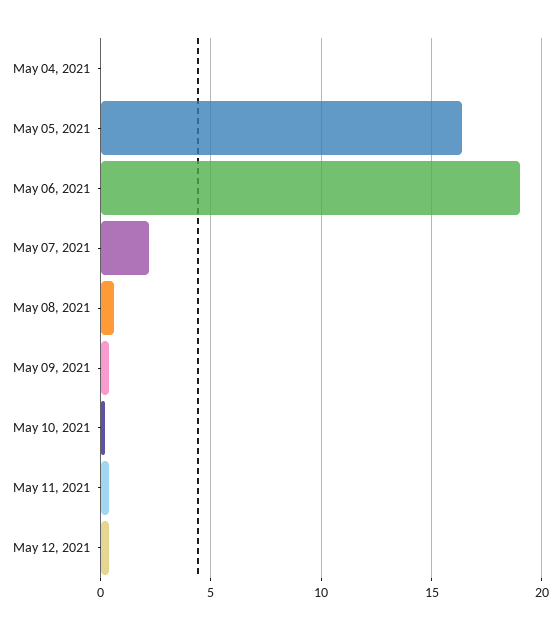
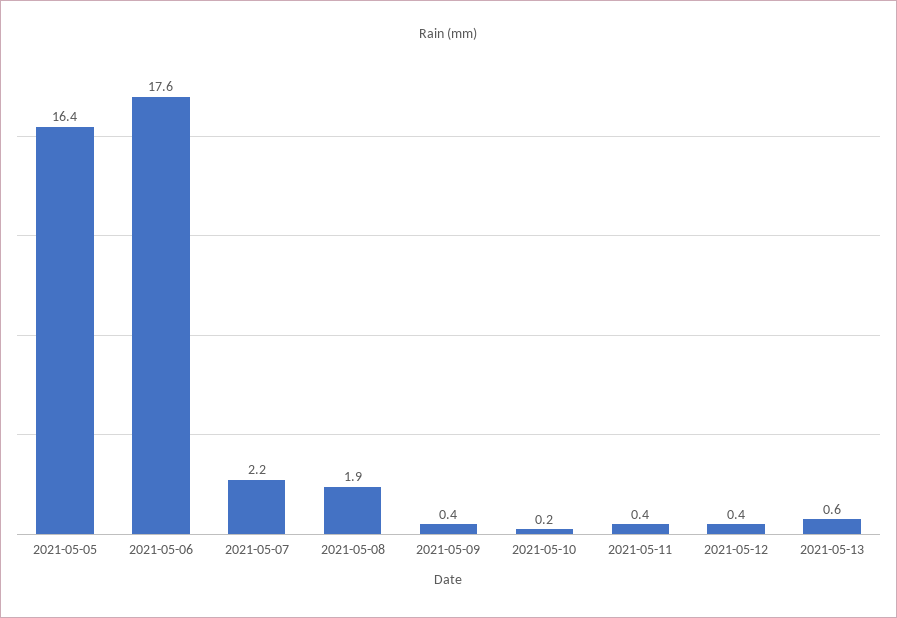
May 04, 2021: 0 -> none
May 06, 2021: 19 -> 17.6
May 08, 2021: 0.5 -> 1.9
2021-05-13: none -> 0.6

